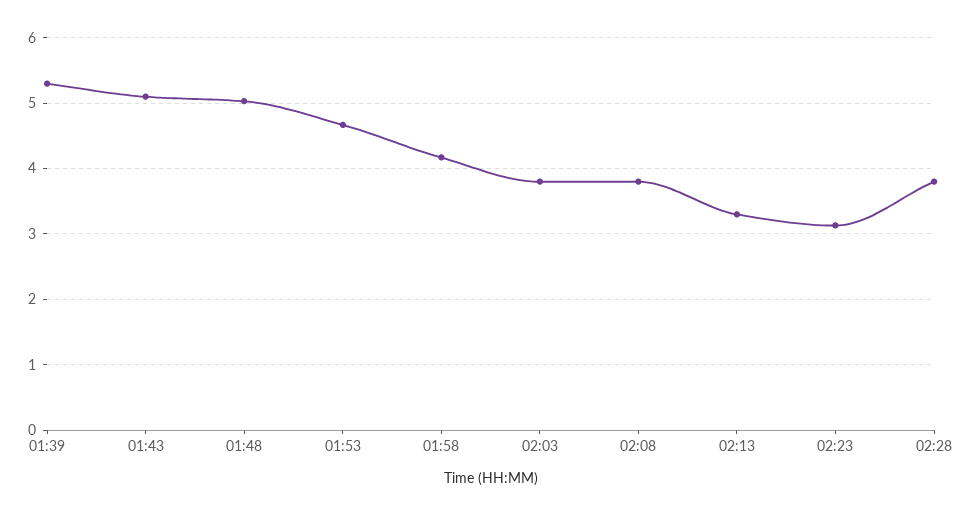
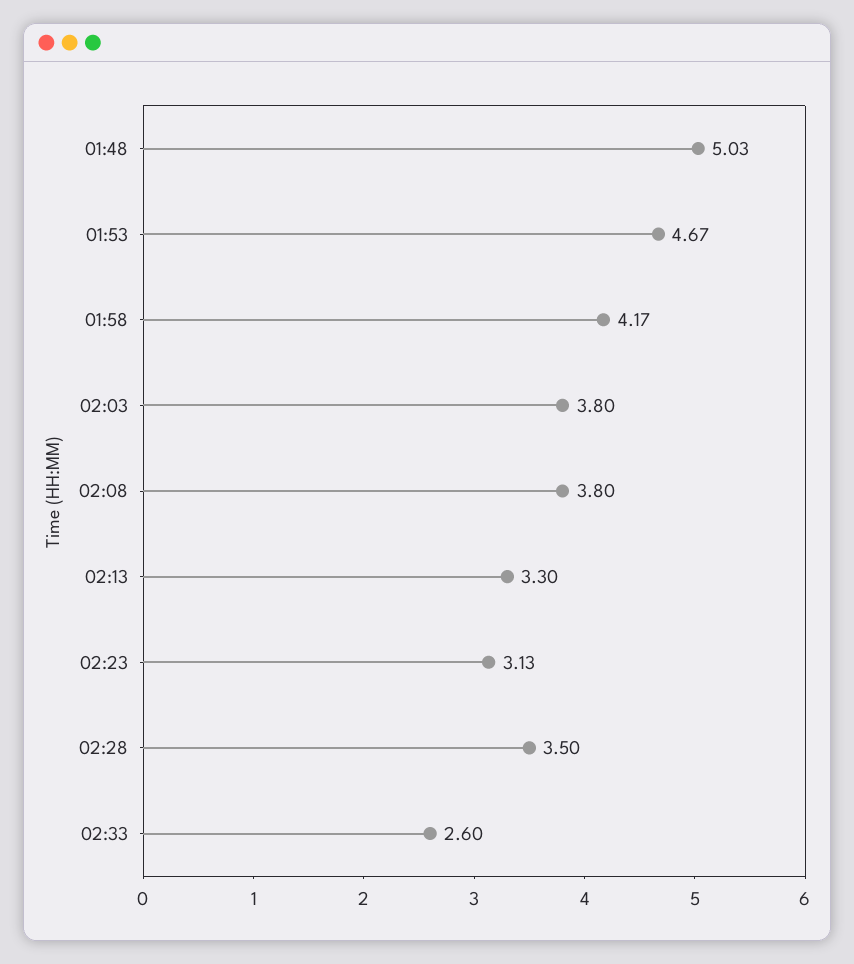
01:39: 5.3 -> none
01:43: 5.1 -> none
02:28: 3.8 -> 3.5
02:33: none -> 2.6

